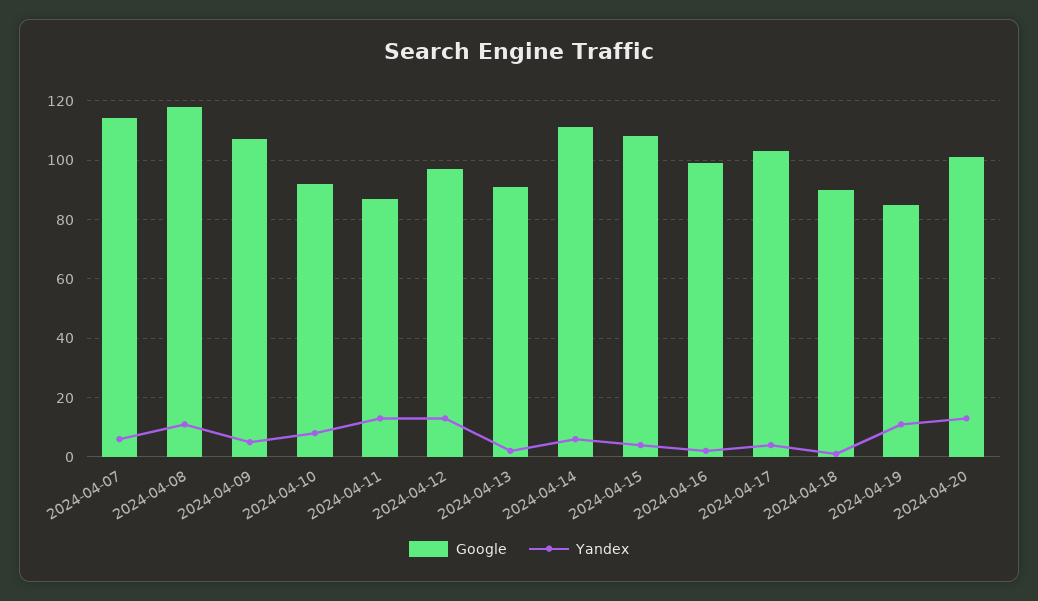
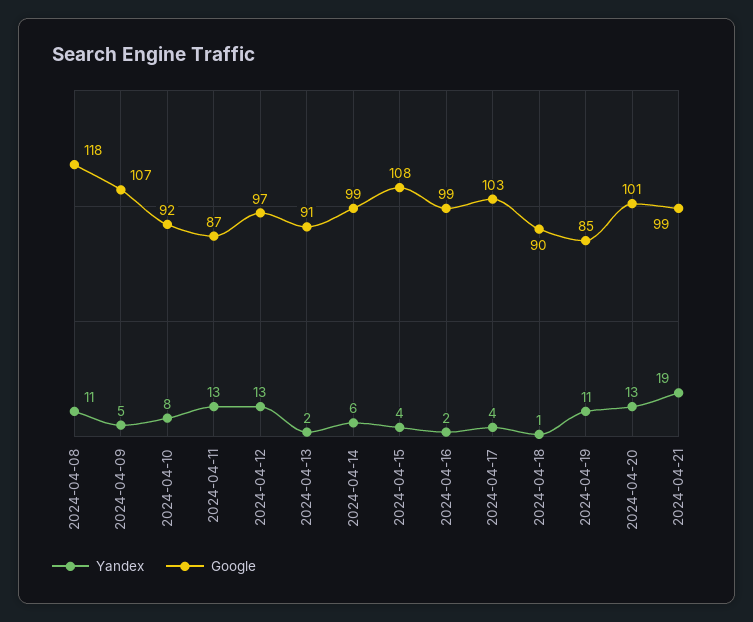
Google, 2024-04-07: 115 -> none
Yandex, 2024-04-07: 5 -> none
Google, 2024-04-14: 110 -> 99
Yandex, 2024-04-21: none -> 19
Google, 2024-04-21: none -> 99

